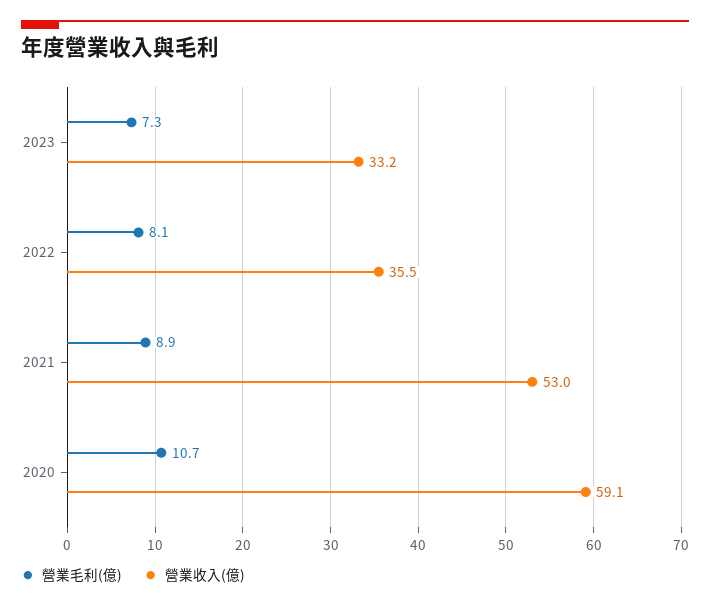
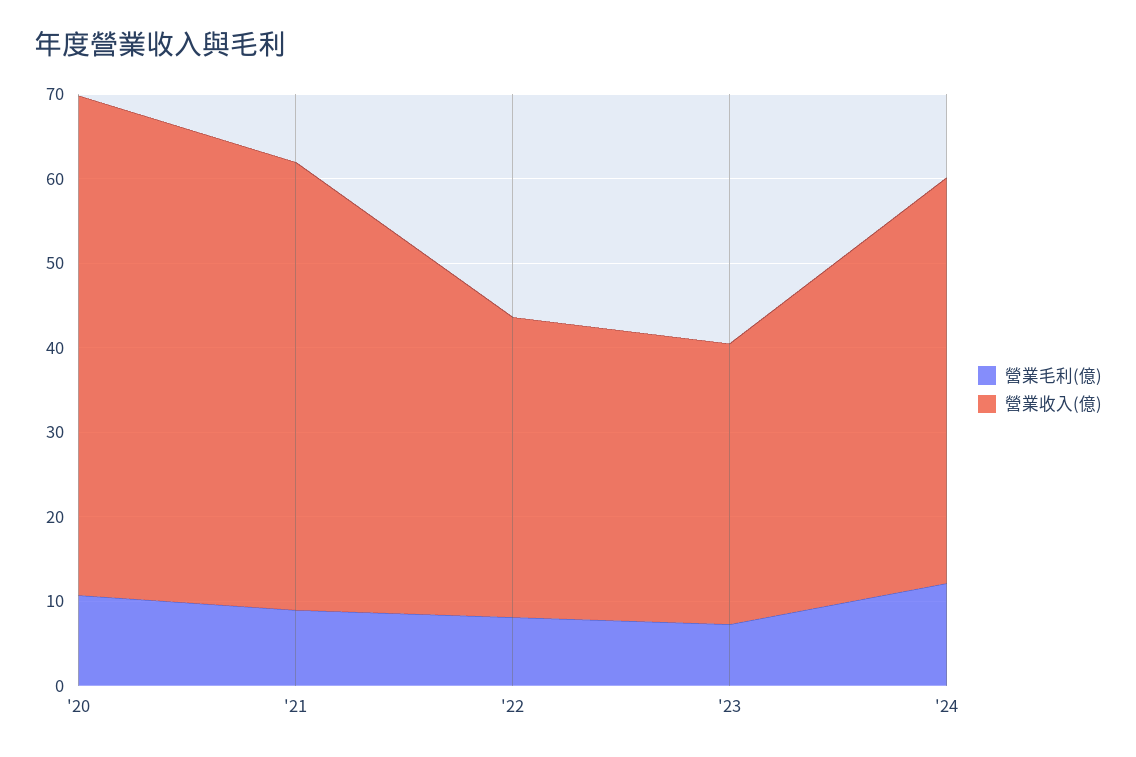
營業毛利(億), '24: none -> 12
營業收入(億), '24: none -> 48

